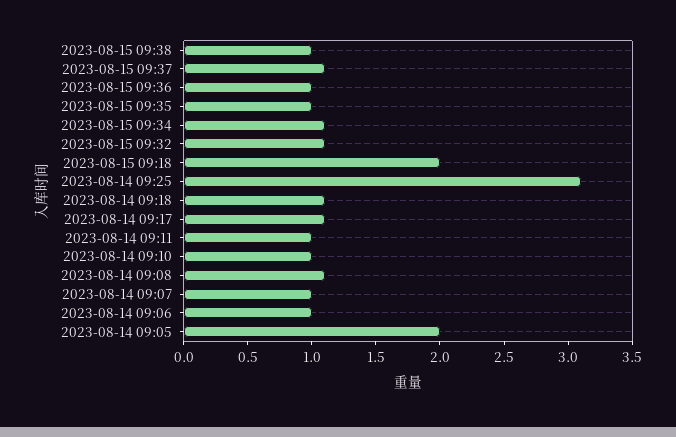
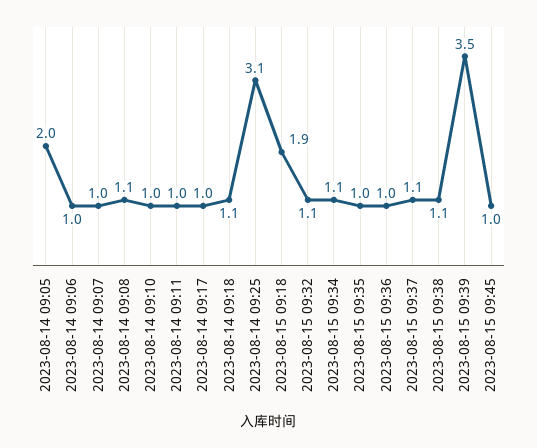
2023-08-15 09:38: 1 -> 1.1
2023-08-15 09:18: 2 -> 1.9
2023-08-14 09:17: 1.1 -> 1
2023-08-15 09:39: none -> 3.5
2023-08-15 09:45: none -> 1

